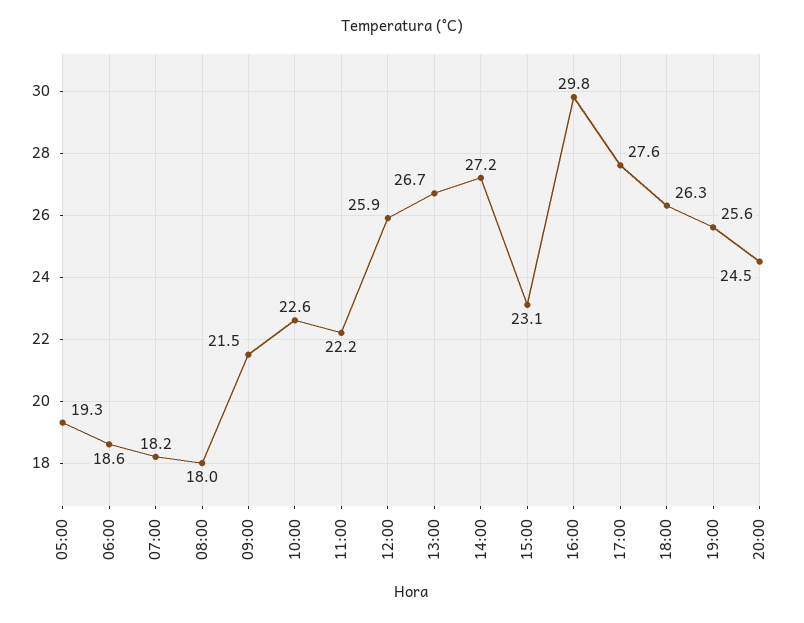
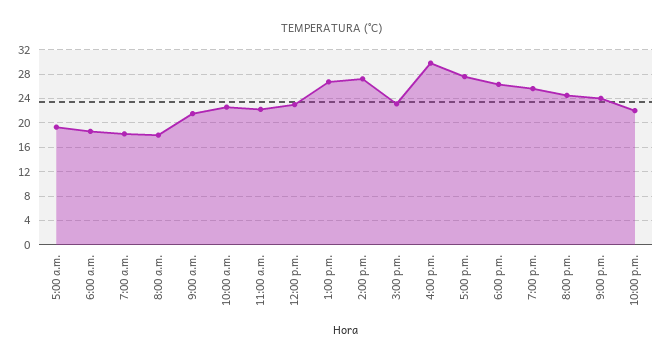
12:00: 25.9 -> 23
9:00 p.m.: none -> 24
10:00 p.m.: none -> 22

